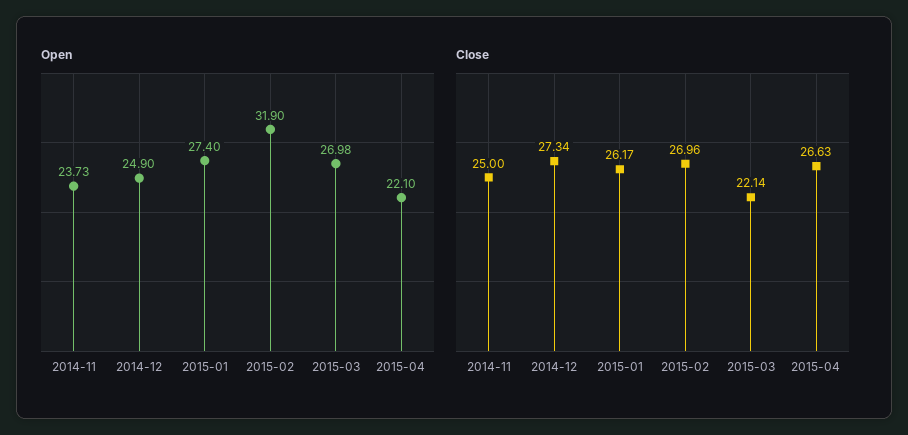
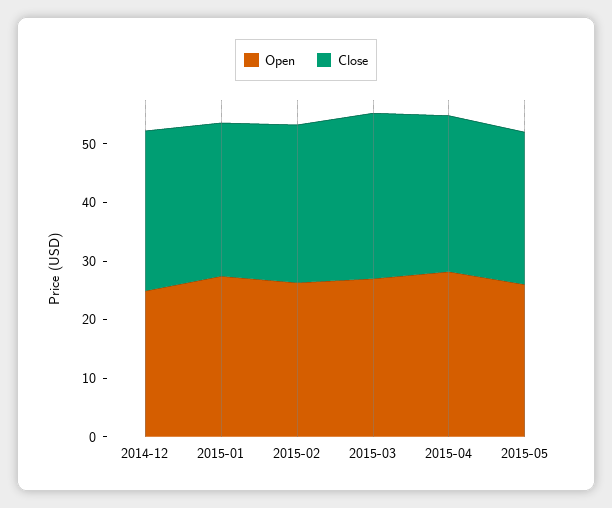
Open, 2014-11: 23.73 -> none
Open, 2015-02: 31.9 -> 26
Open, 2015-04: 22.1 -> 28
Close, 2014-11: 25 -> none
Close, 2015-03: 22.14 -> 28
Open, 2015-05: none -> 26
Close, 2015-05: none -> 26

